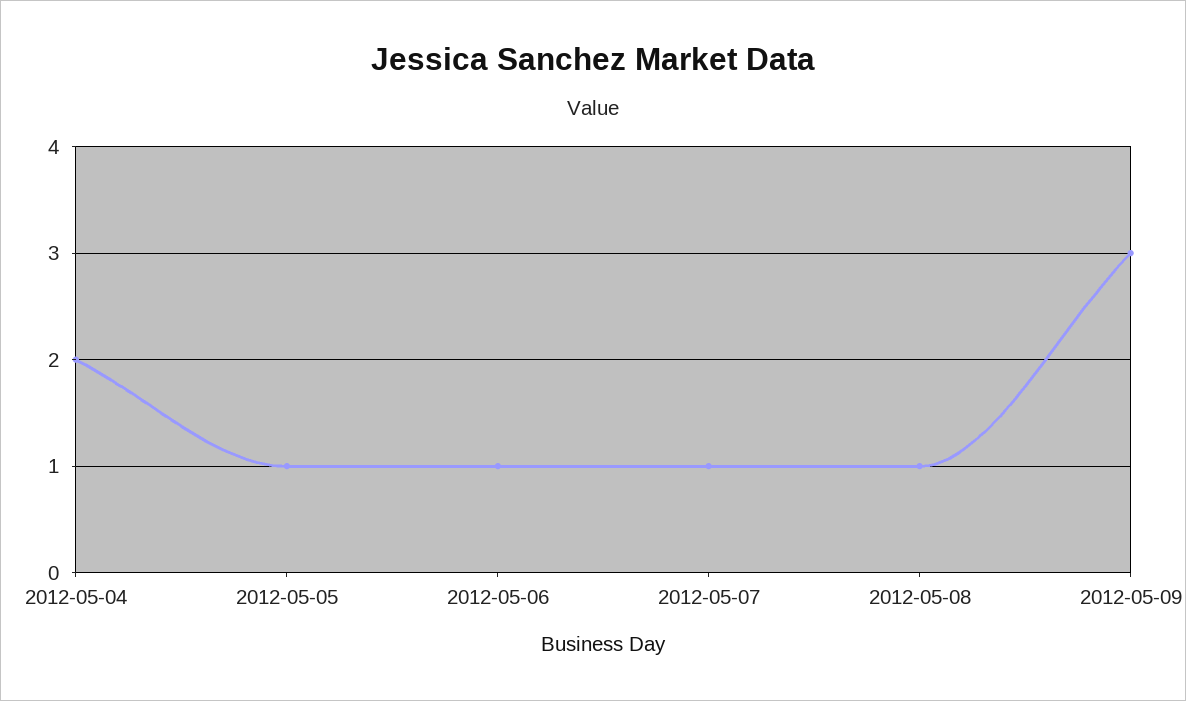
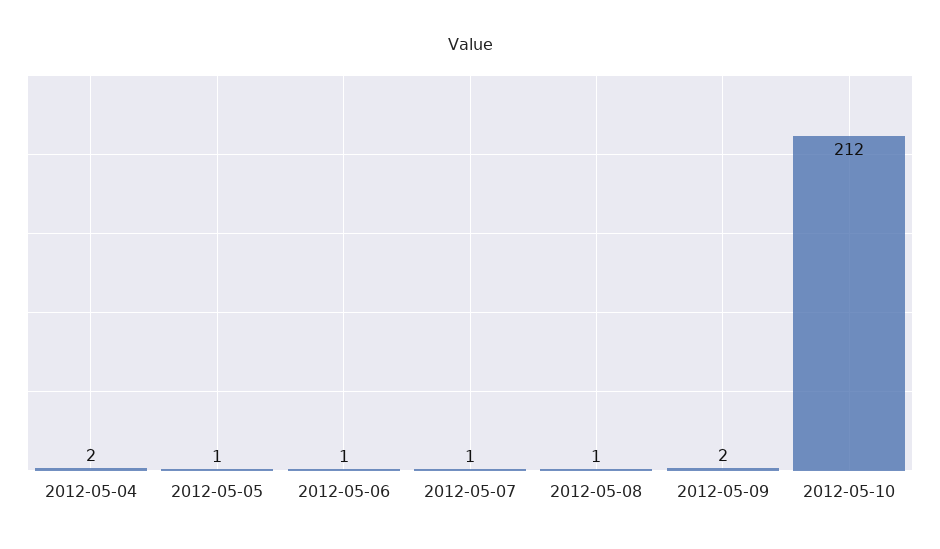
2012-05-09: 3 -> 2
2012-05-10: none -> 212

